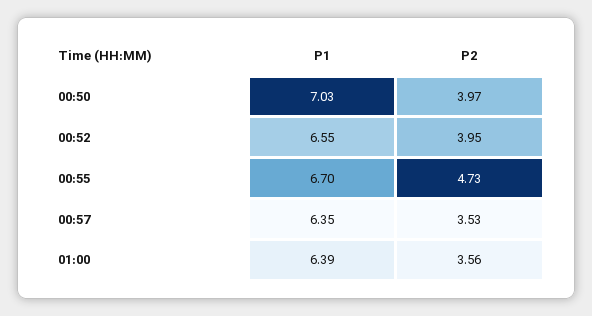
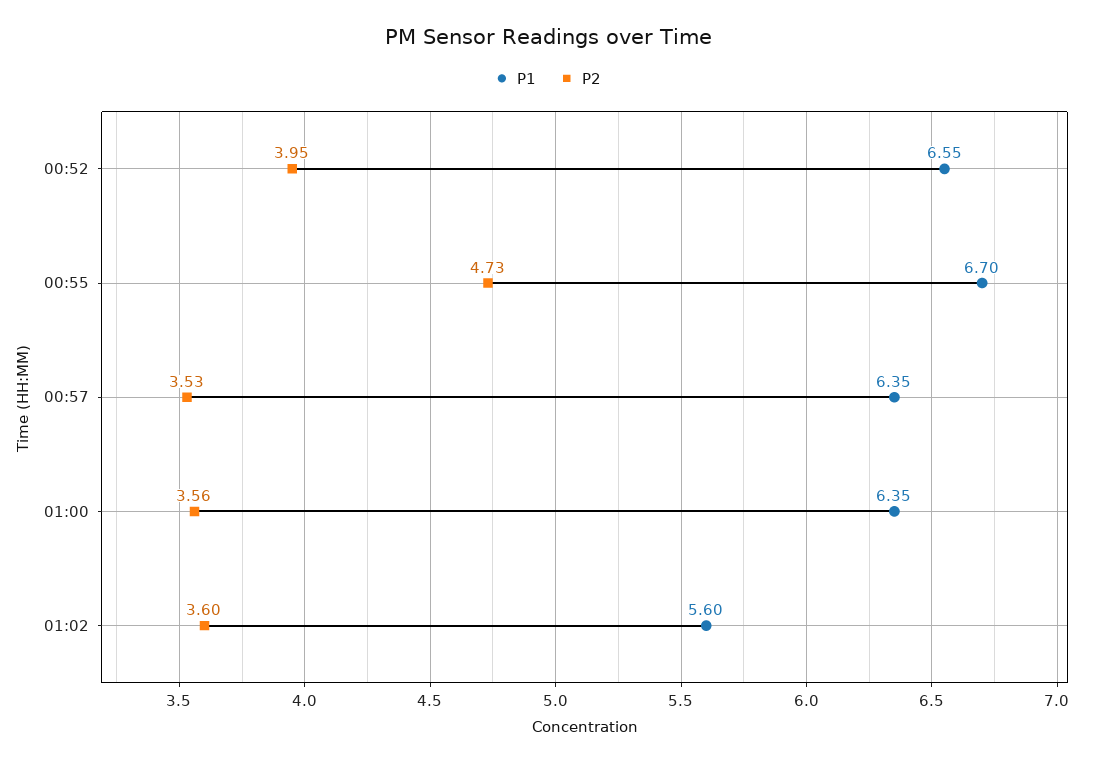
P1, 00:50: 7.03 -> none
P2, 00:50: 3.97 -> none
P1, 01:00: 6.39 -> 6.35
P1, 01:02: none -> 5.6
P2, 01:02: none -> 3.6

